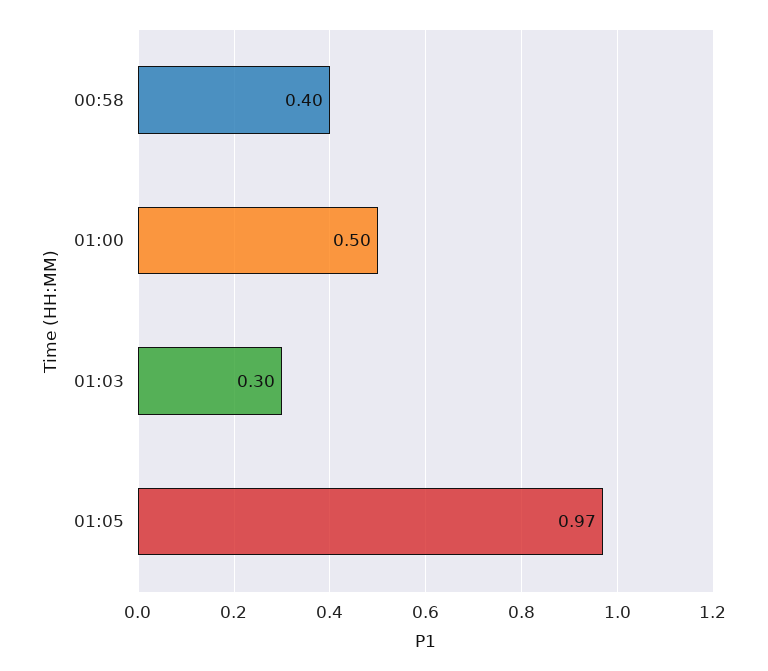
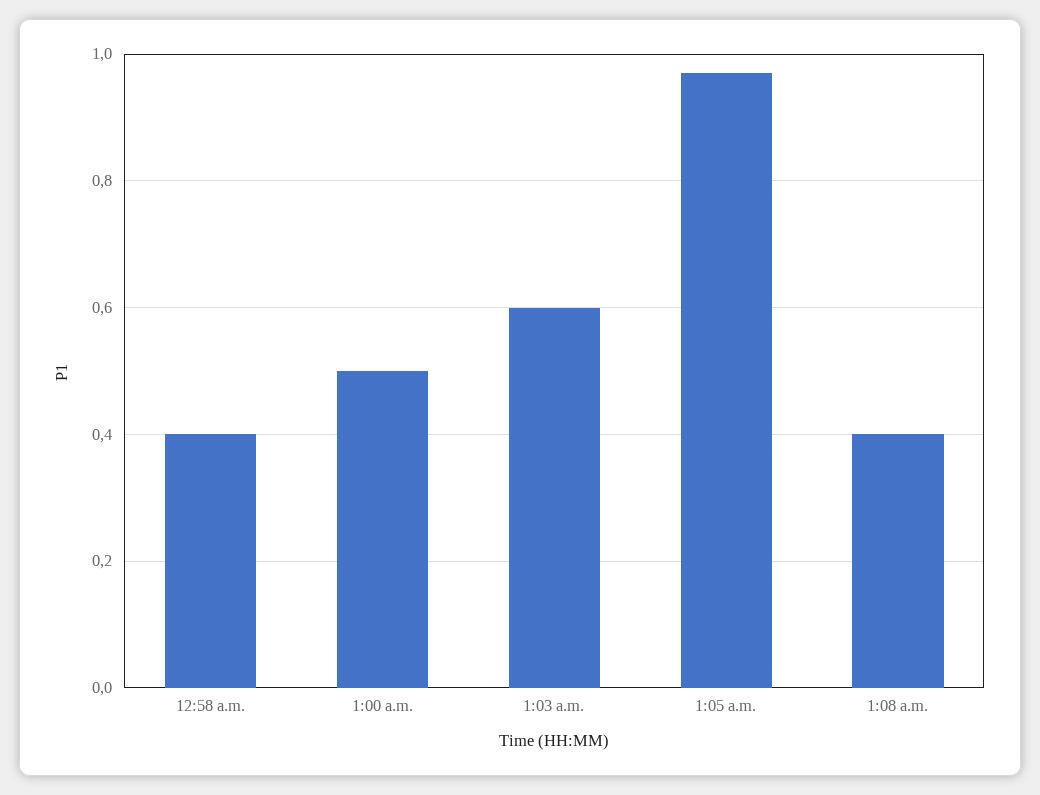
01:03: 0.3 -> 0.6
1:08 a.m.: none -> 0.4

